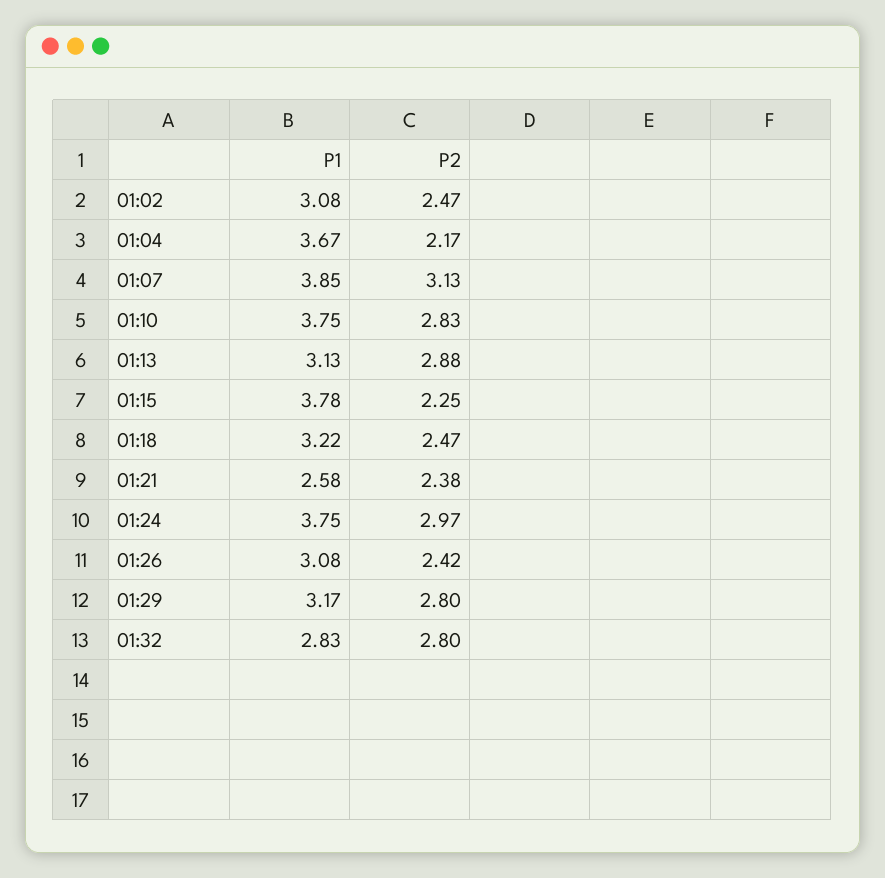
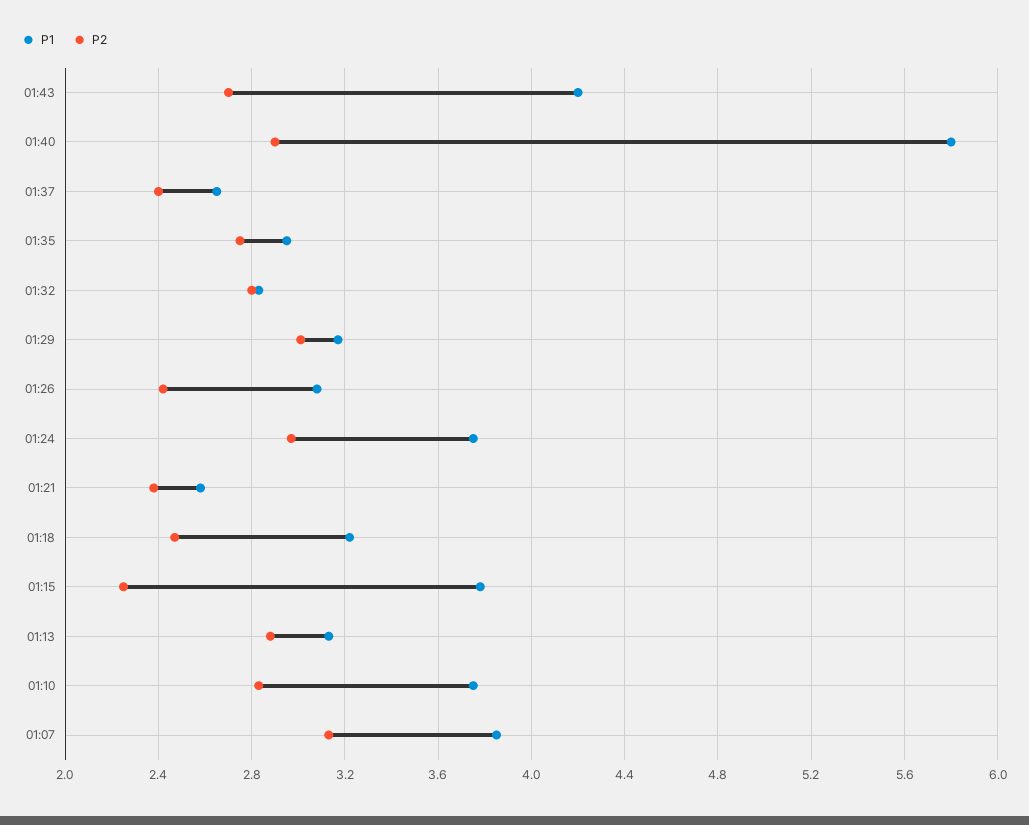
P1, 01:02: 3.08 -> none
P2, 01:02: 2.47 -> none
P1, 01:04: 3.67 -> none
P2, 01:04: 2.17 -> none
P2, 01:29: 2.8 -> 3
P1, 01:43: none -> 4.2
P2, 01:43: none -> 2.7
P1, 01:40: none -> 5.8
P2, 01:40: none -> 2.9
P1, 01:37: none -> 2.65
P2, 01:37: none -> 2.4
P1, 01:35: none -> 2.95
P2, 01:35: none -> 2.75

